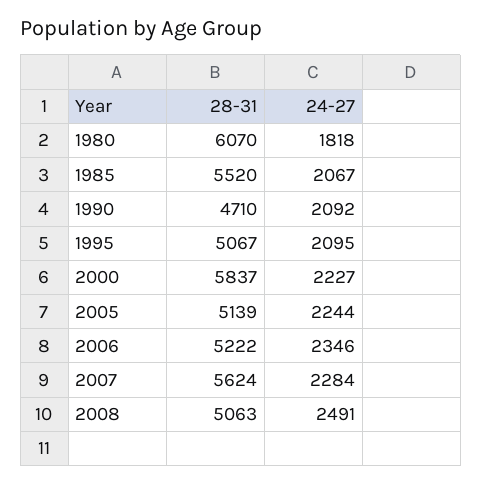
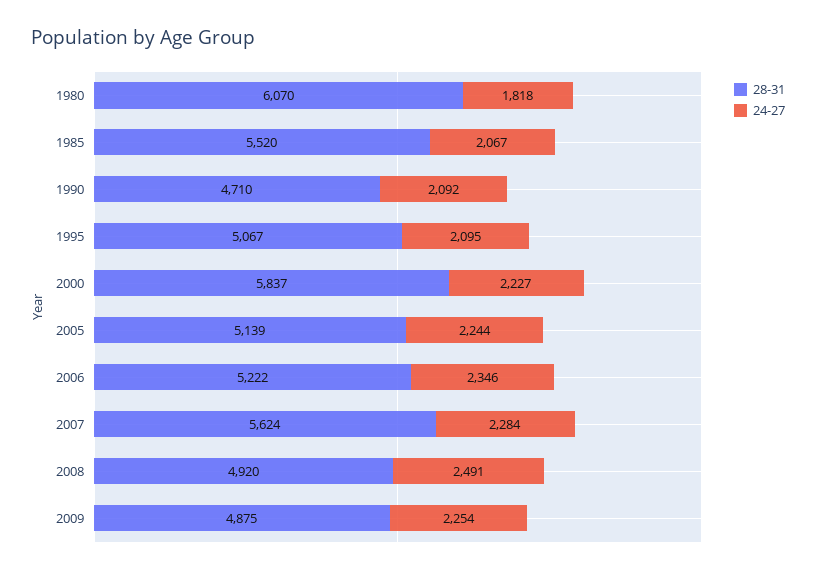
28-31, 2008: 5063 -> 4920
28-31, 2009: none -> 4875
24-27, 2009: none -> 2254

